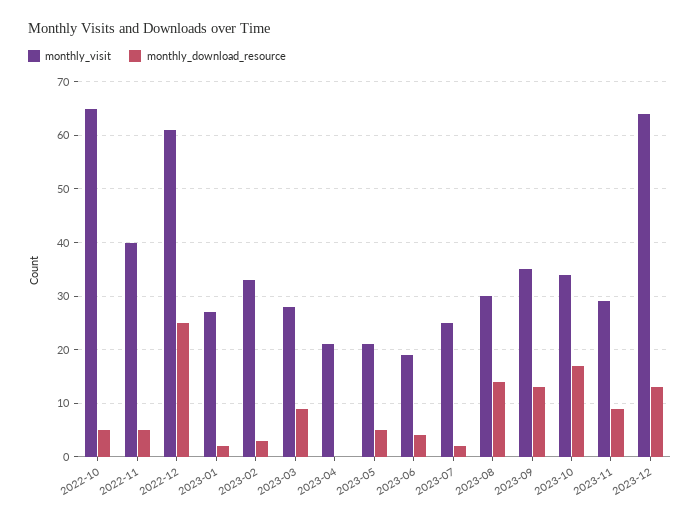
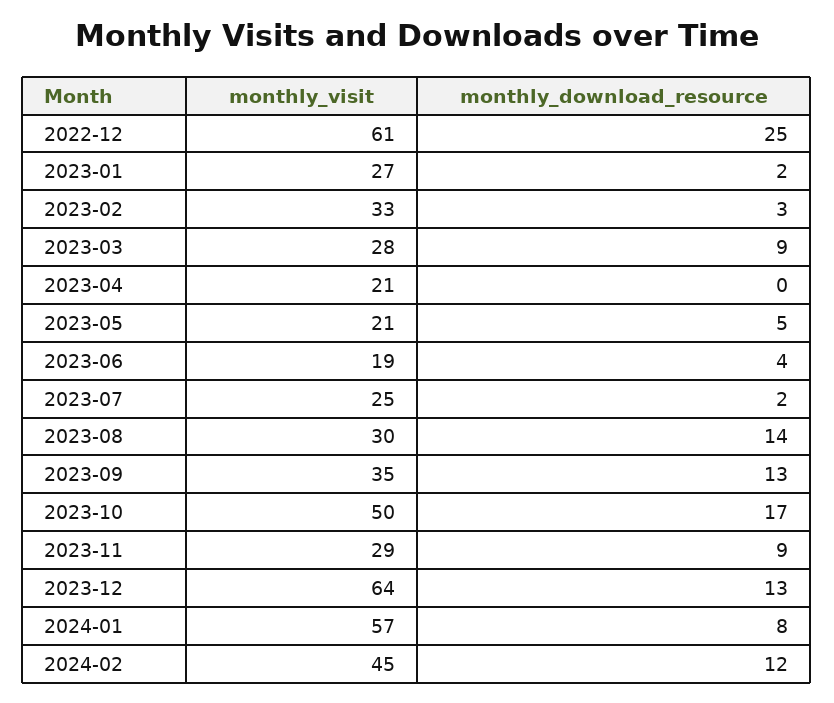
monthly_visit, 2022-10: 65 -> none
monthly_download_resource, 2022-10: 5 -> none
monthly_visit, 2022-11: 40 -> none
monthly_download_resource, 2022-11: 5 -> none
monthly_visit, 2023-10: 35 -> 50
monthly_visit, 2024-01: none -> 57
monthly_download_resource, 2024-01: none -> 8
monthly_visit, 2024-02: none -> 45
monthly_download_resource, 2024-02: none -> 12

